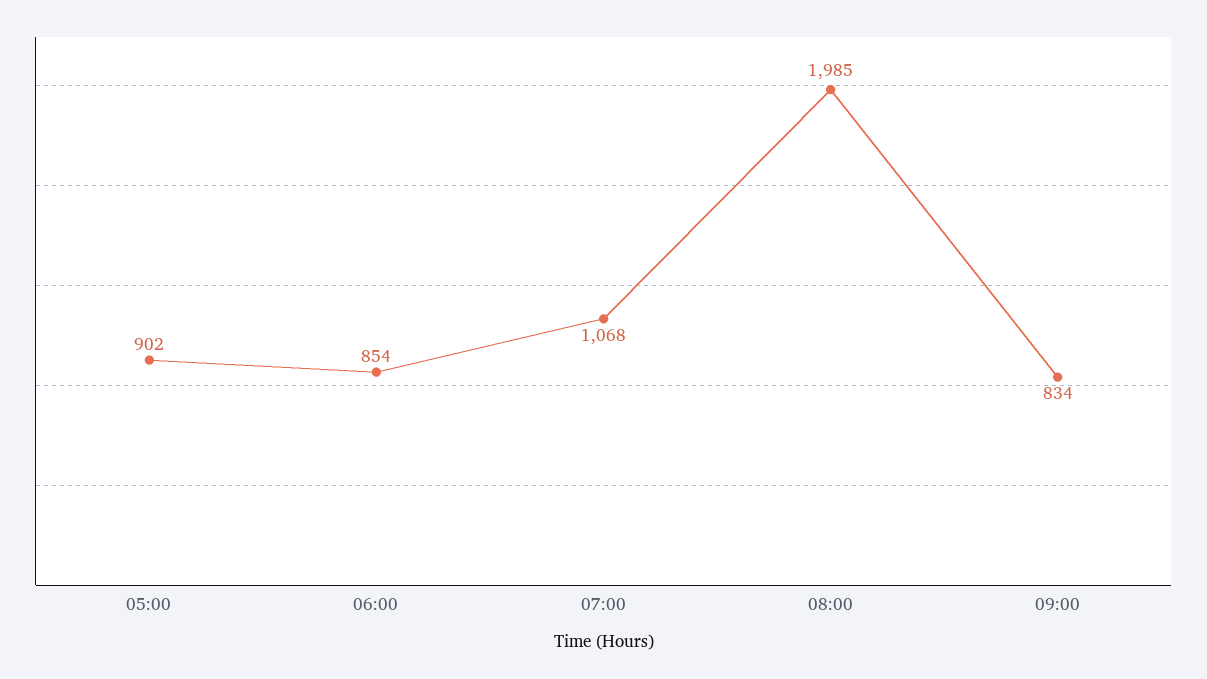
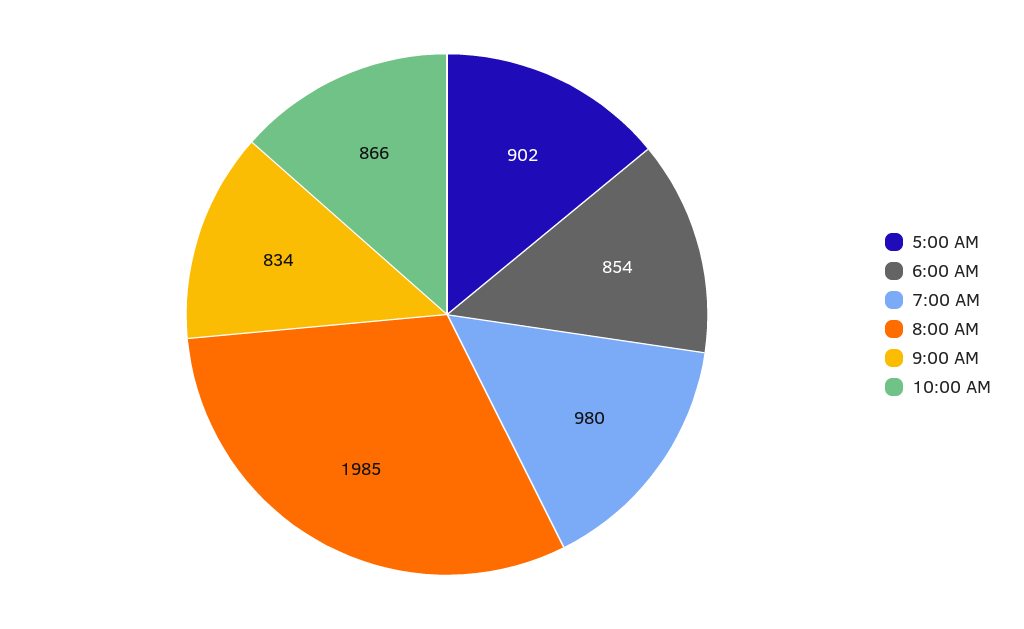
07:00: 1068 -> 980
10:00 AM: none -> 866

